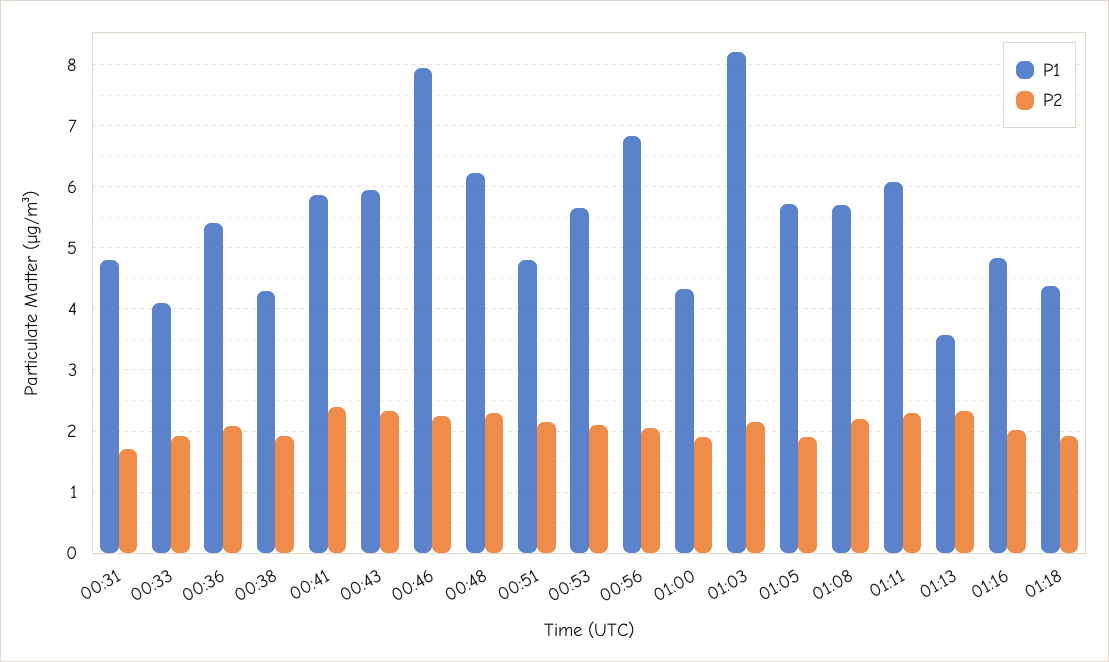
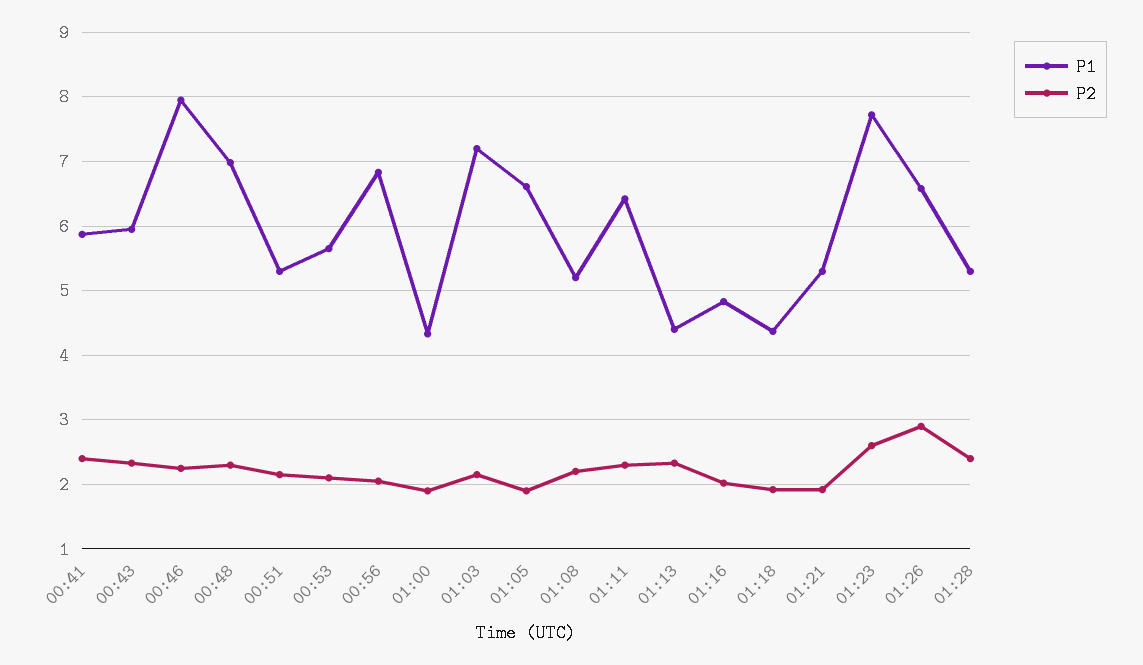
P1, 00:31: 4.8 -> none
P2, 00:31: 1.7 -> none
P1, 00:33: 4.1 -> none
P2, 00:33: 1.9 -> none
P1, 00:36: 5.4 -> none
P2, 00:36: 2.1 -> none
P1, 00:38: 4.3 -> none
P2, 00:38: 1.9 -> none
P1, 00:48: 6.2 -> 7
P1, 00:51: 4.8 -> 5.3
P1, 01:03: 8.2 -> 7.2
P1, 01:05: 5.7 -> 6.6
P1, 01:08: 5.7 -> 5.2
P1, 01:11: 6.1 -> 6.4
P1, 01:13: 3.6 -> 4.4
P1, 01:21: none -> 5.3
P2, 01:21: none -> 1.9
P1, 01:23: none -> 7.7
P2, 01:23: none -> 2.6
P1, 01:26: none -> 6.6
P2, 01:26: none -> 2.9
P1, 01:28: none -> 5.3
P2, 01:28: none -> 2.4

